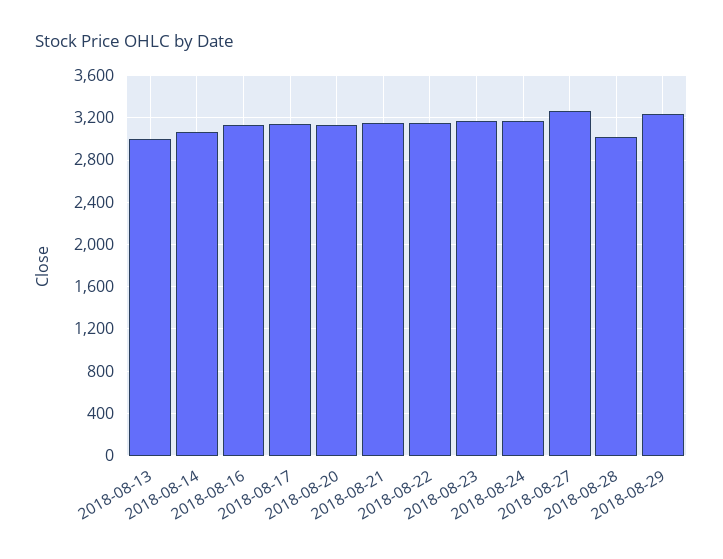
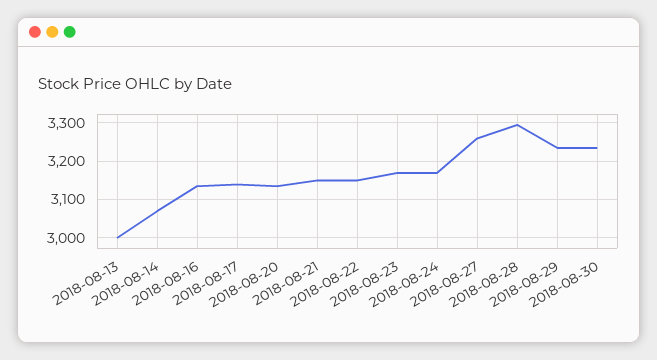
2018-08-28: 3000 -> 3300
2018-08-30: none -> 3240

